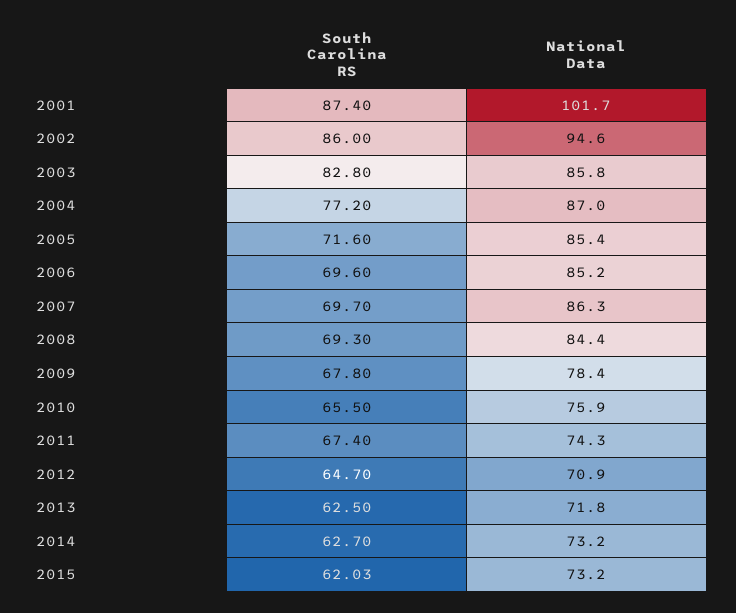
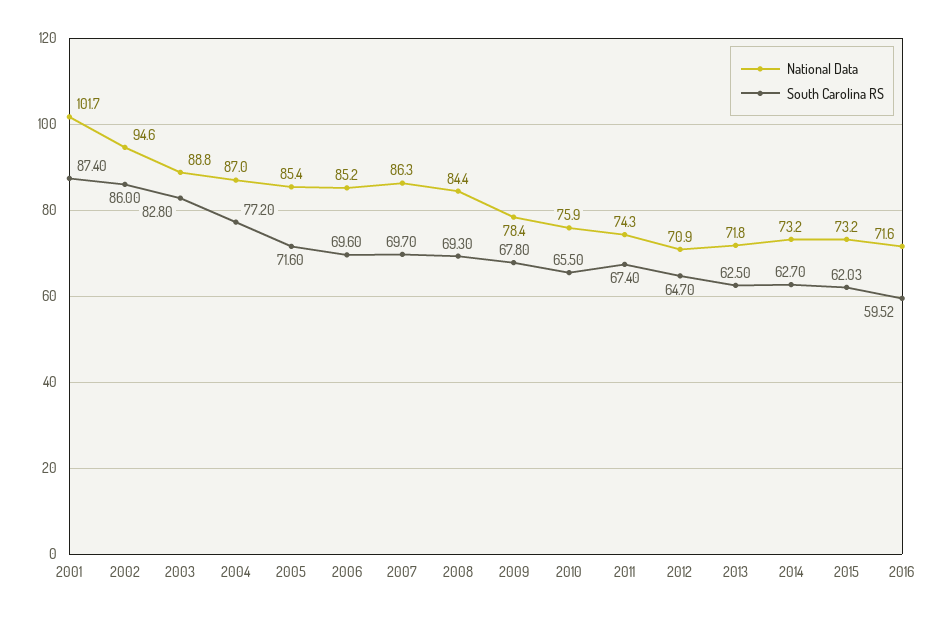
National Data, 2003: 85.8 -> 88.8
National Data, 2016: none -> 71.6
South Carolina RS, 2016: none -> 59.52

